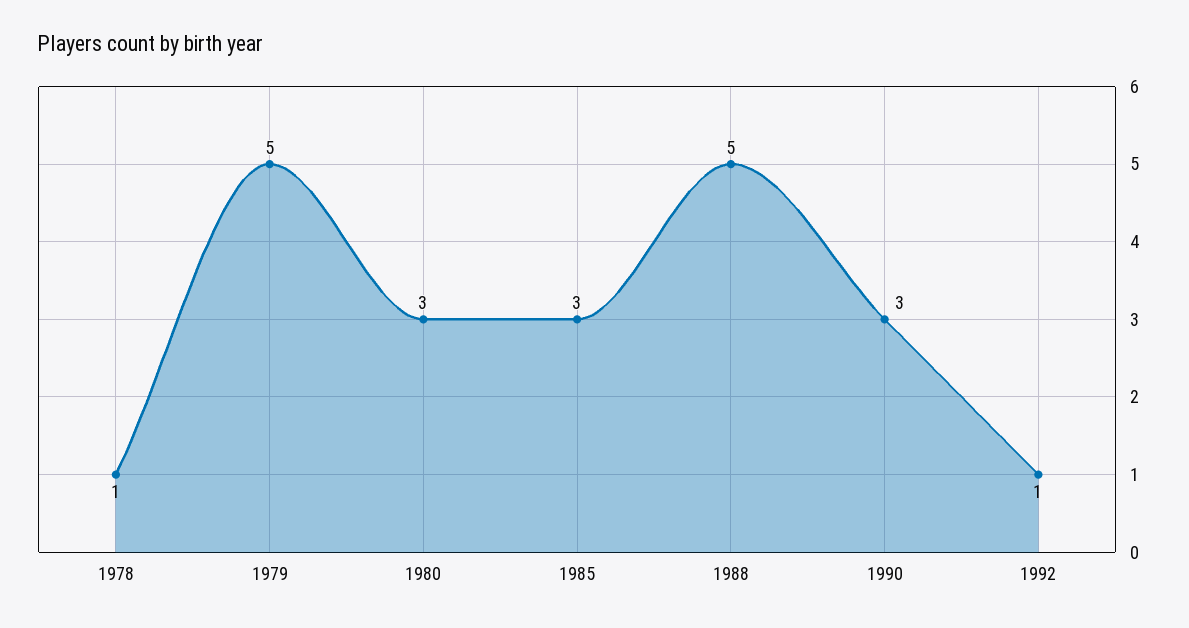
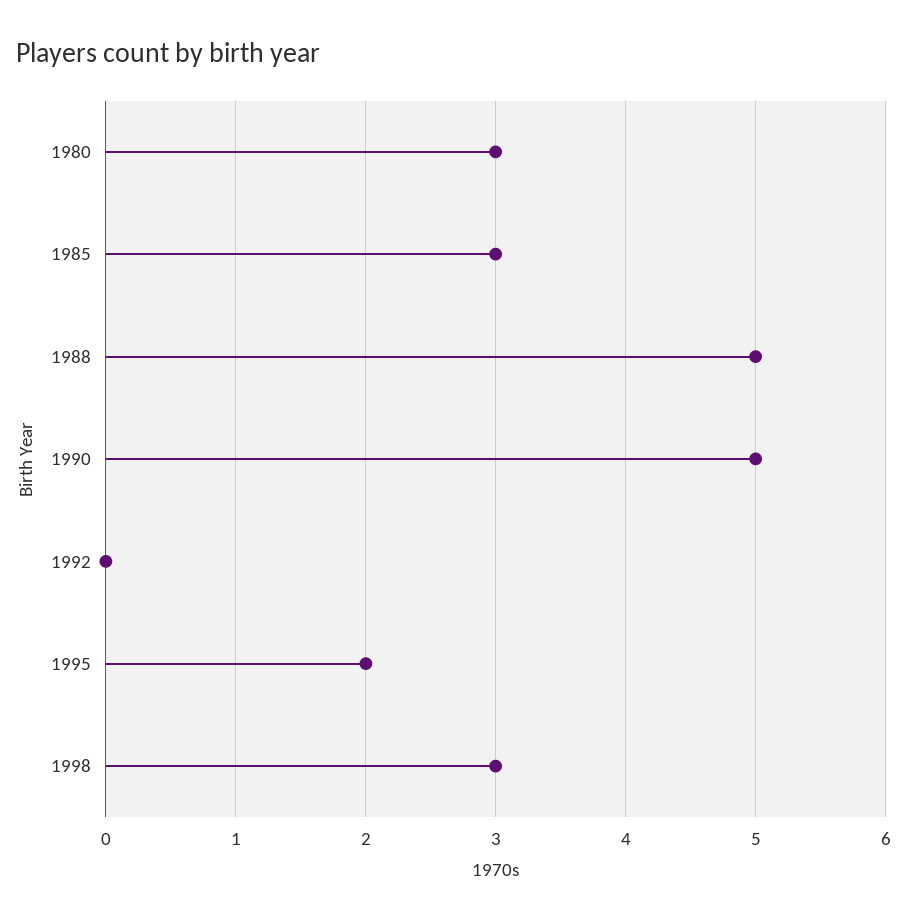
1978: 1 -> none
1979: 5 -> none
1990: 3 -> 5
1992: 1 -> 0
1995: none -> 2
1998: none -> 3

